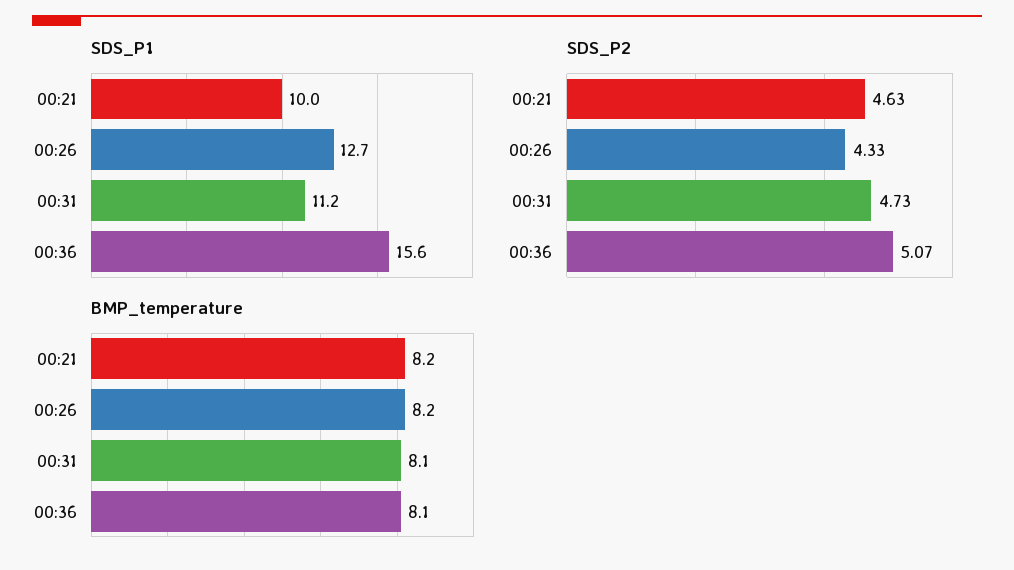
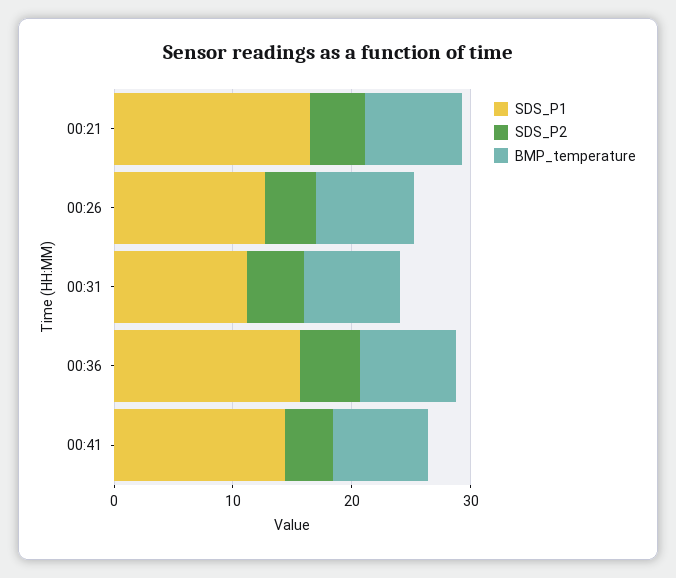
SDS_P1, 00:21: 10 -> 16
SDS_P1, 00:41: none -> 14
SDS_P2, 00:41: none -> 4
BMP_temperature, 00:41: none -> 8

